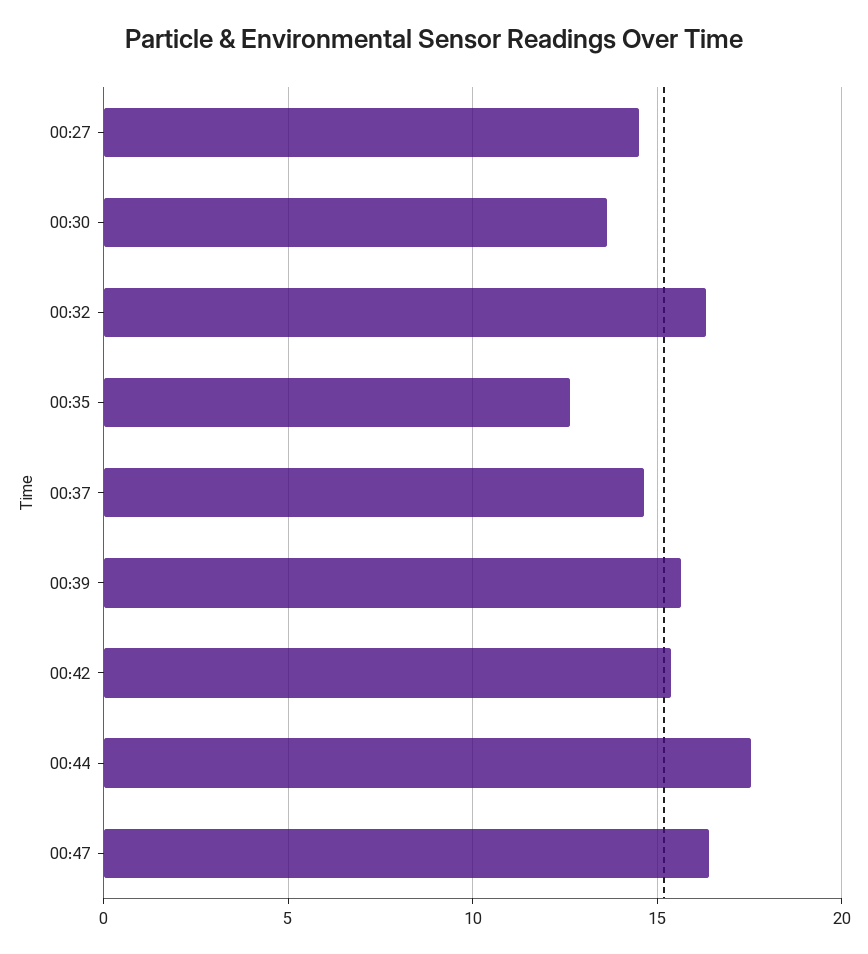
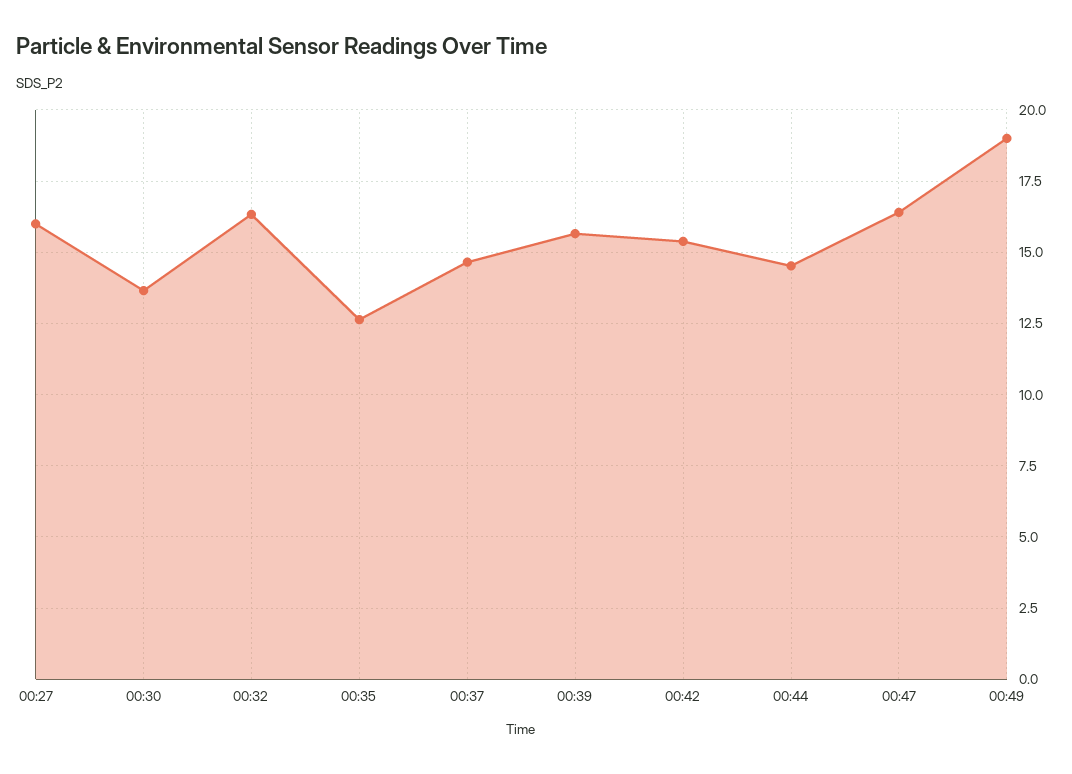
00:27: 14.5 -> 16
00:44: 17.5 -> 14.5
00:49: none -> 19

